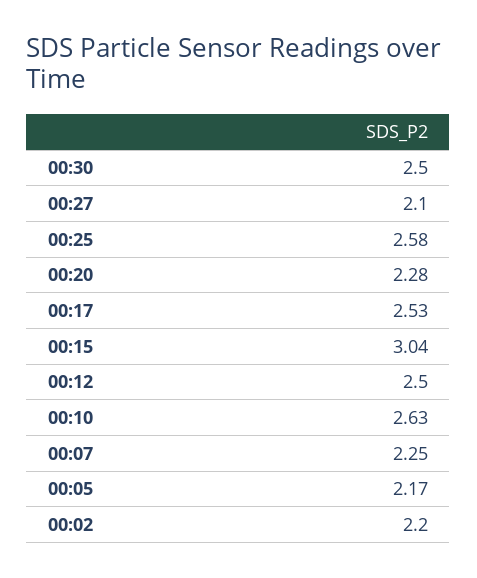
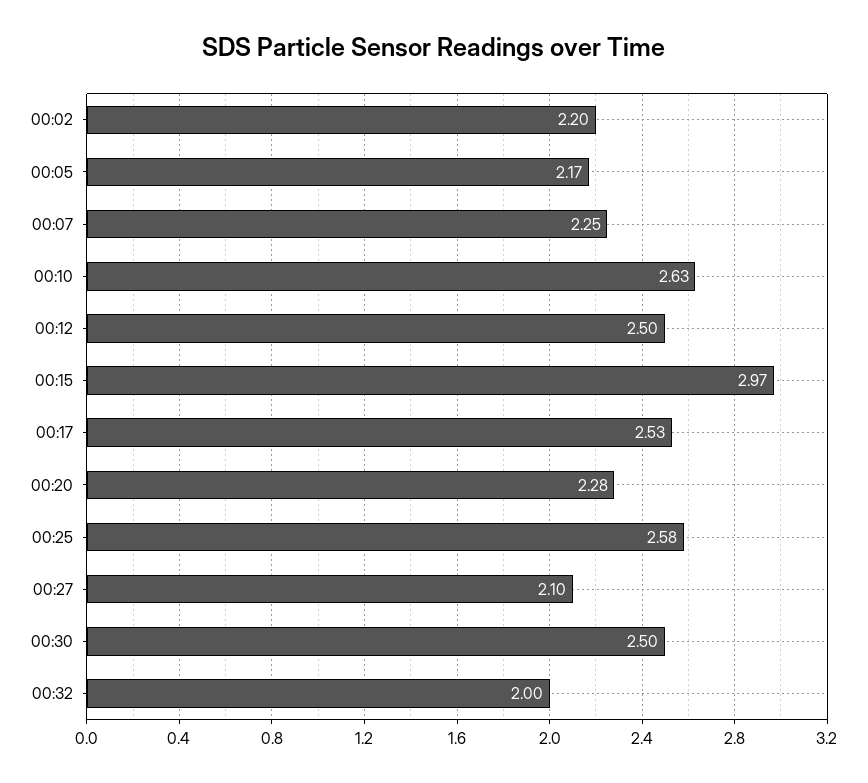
00:15: 3.04 -> 2.97
00:32: none -> 2

